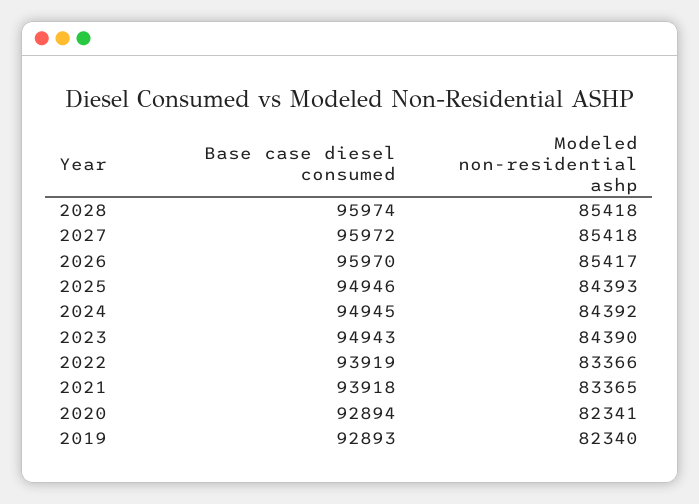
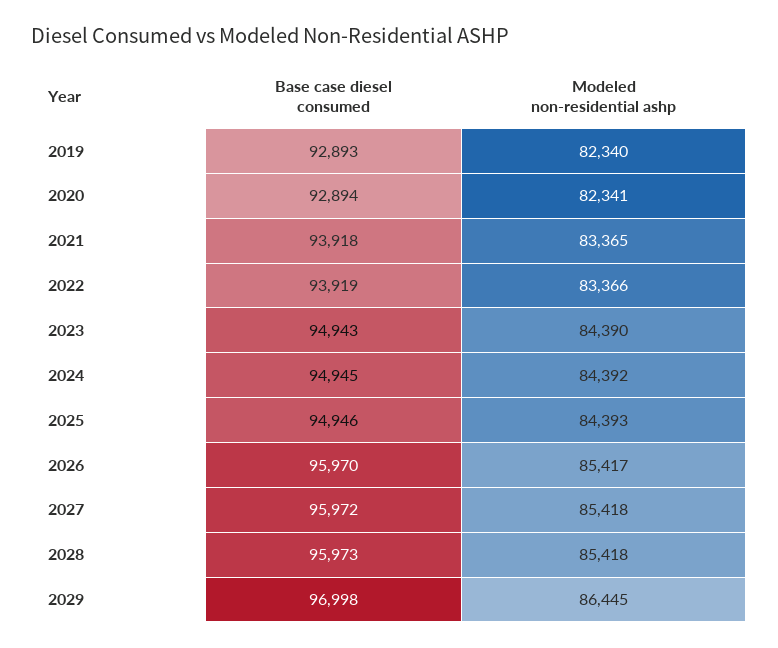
Base case diesel consumed, 2028: 95974 -> 95973
Base case diesel consumed, 2029: none -> 96998
Modeled non-residential ashp, 2029: none -> 86445

